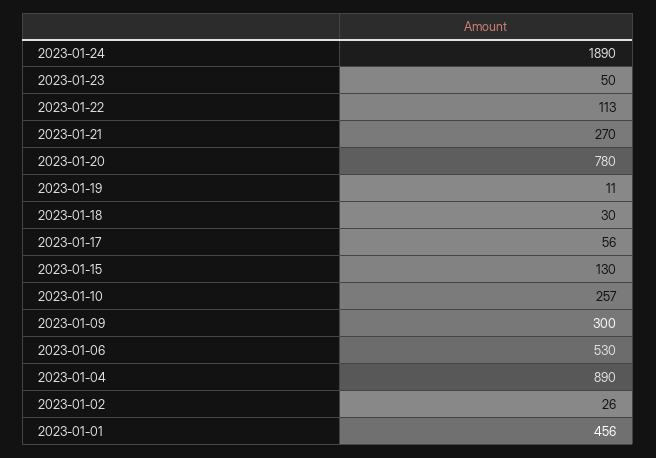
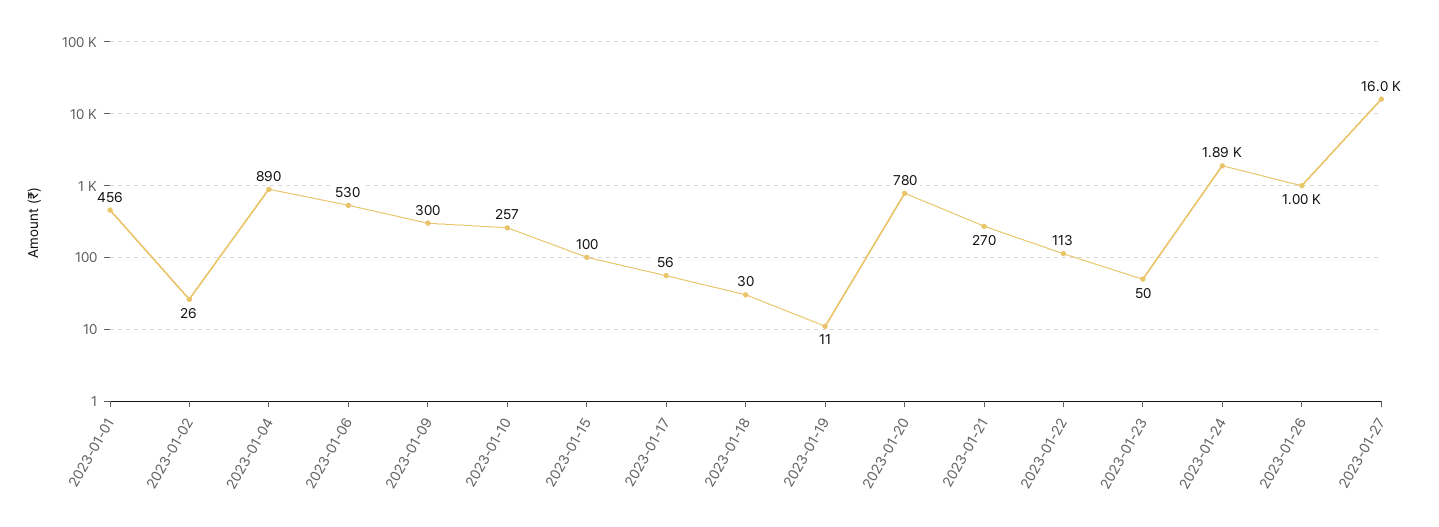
2023-01-15: 130 -> 100
2023-01-26: none -> 1000
2023-01-27: none -> 16000

